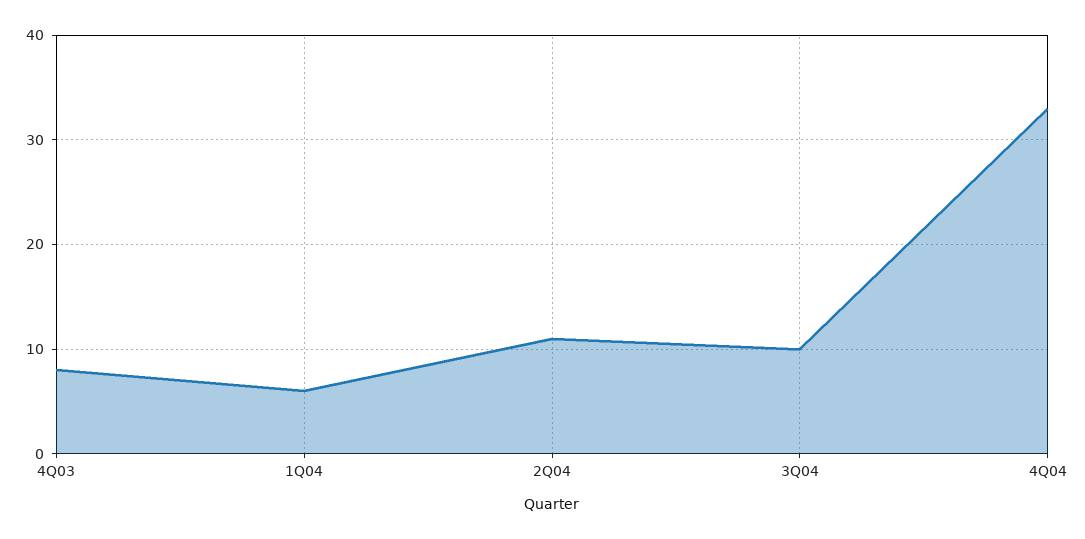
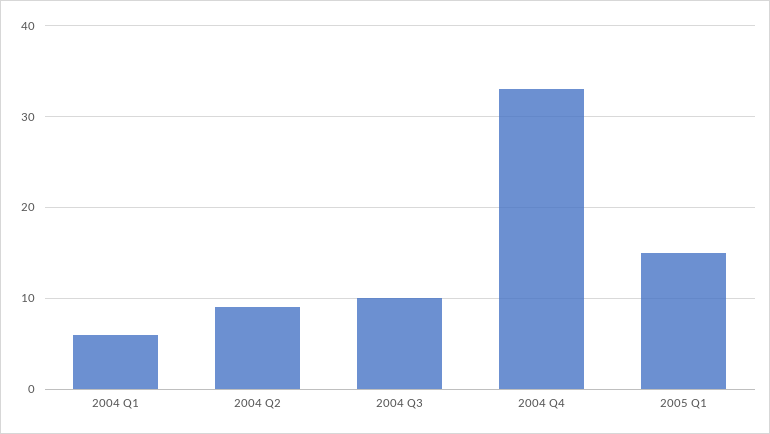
4Q03: 8 -> none
2Q04: 11 -> 9
2005 Q1: none -> 15

